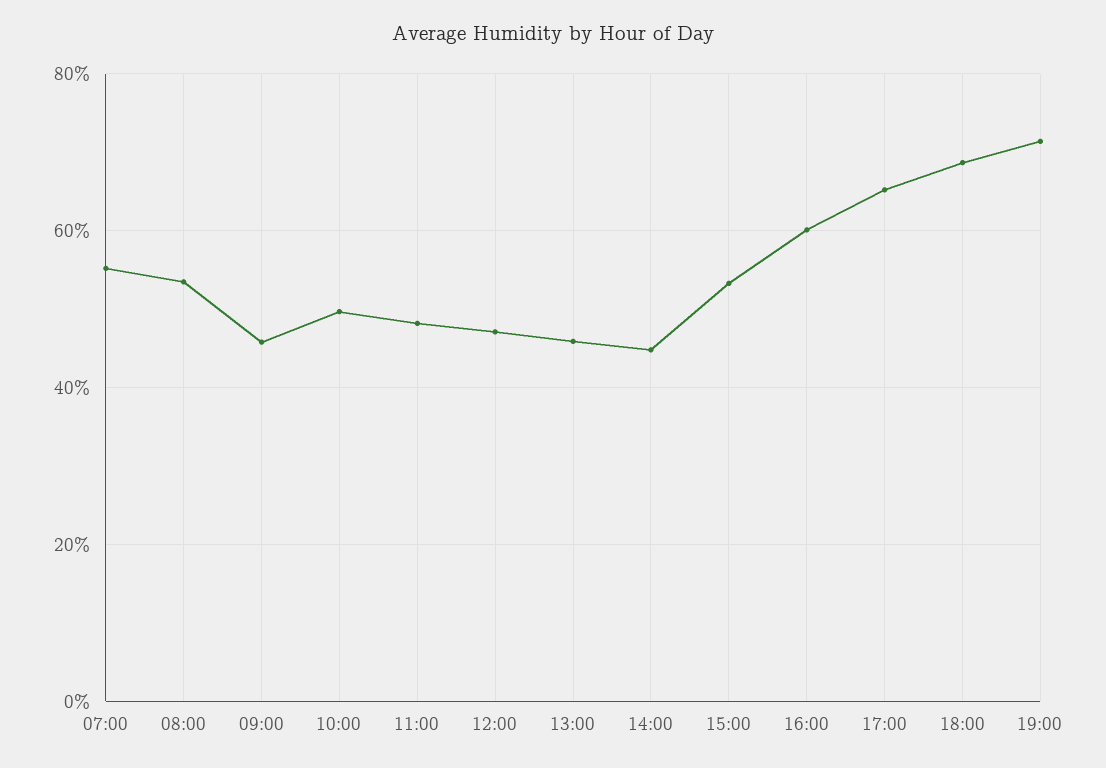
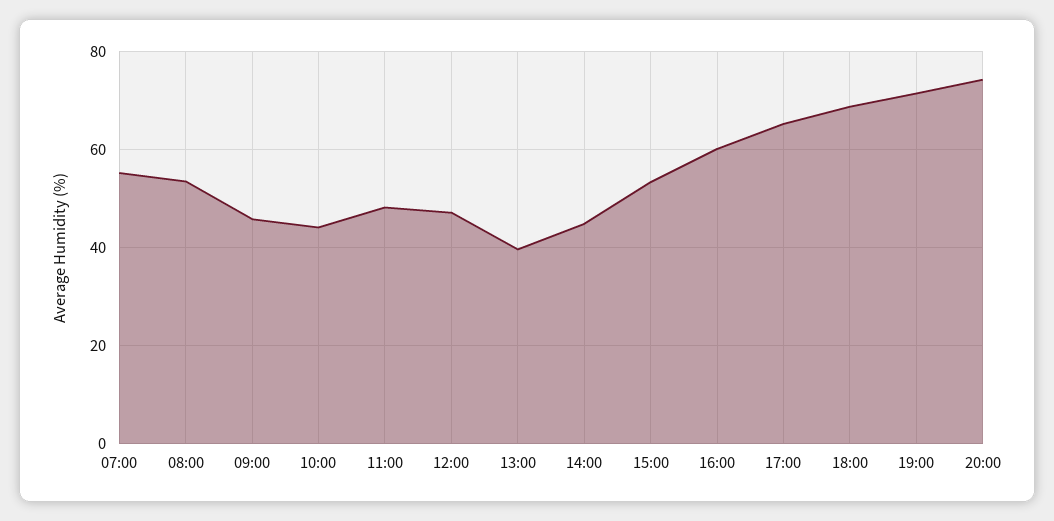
10:00: 50 -> 44
13:00: 46 -> 40
20:00: none -> 74

